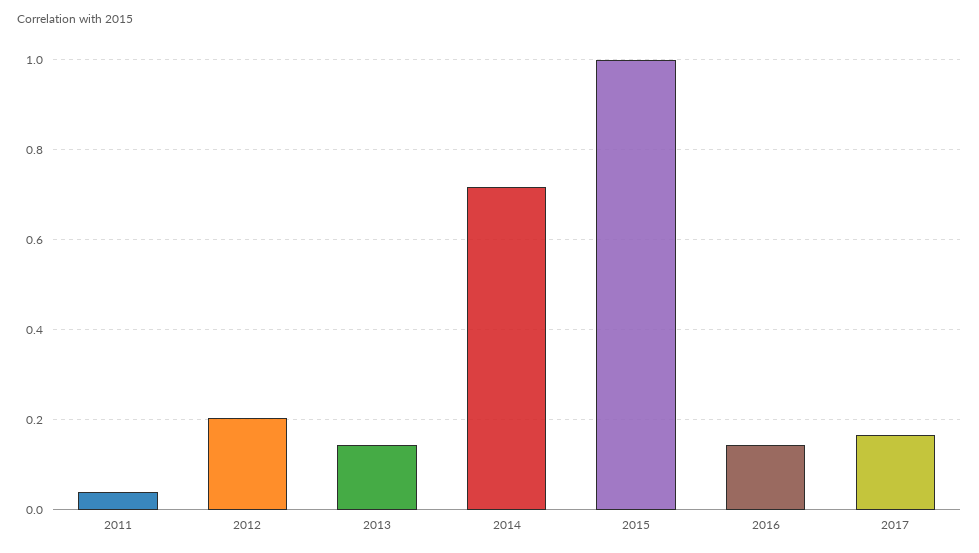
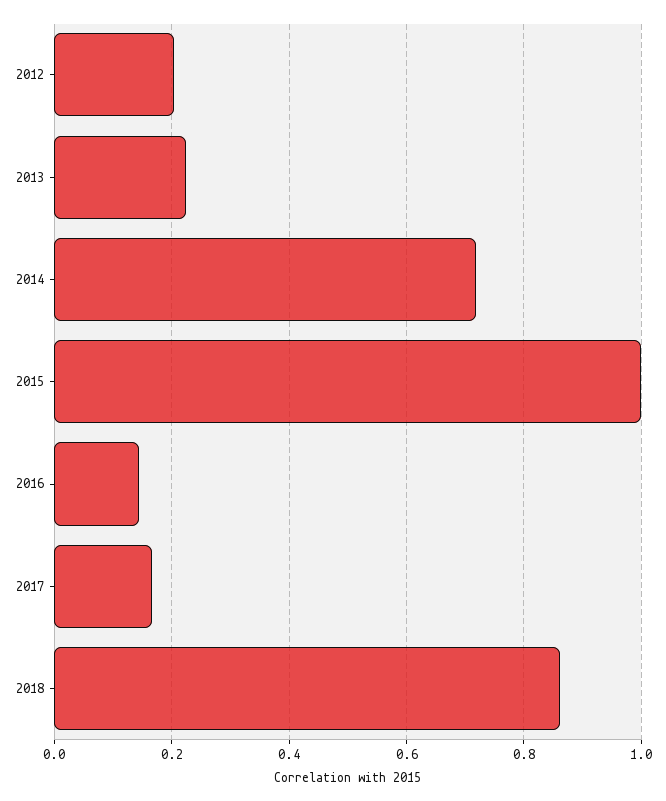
2011: 0.04 -> none
2013: 0.14 -> 0.22
2018: none -> 0.86

